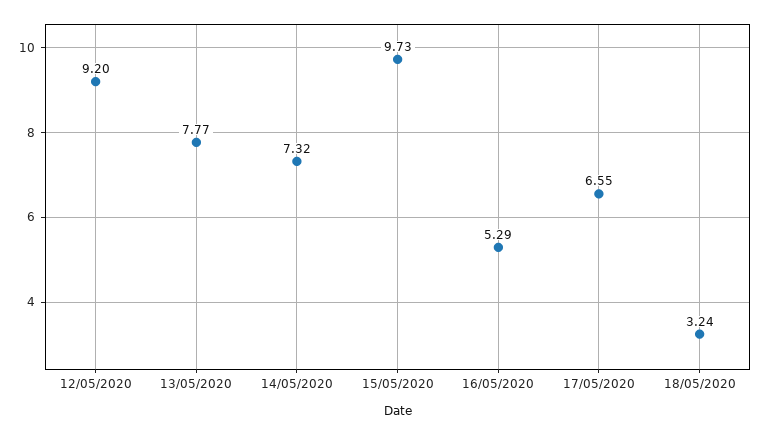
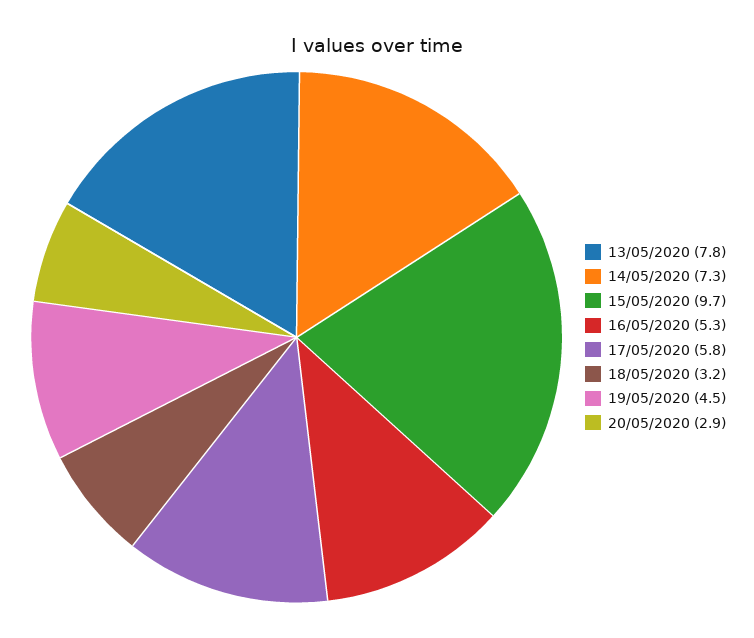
12/05/2020: 9.2 -> none
17/05/2020: 6.55 -> 5.8
19/05/2020: none -> 4.5
20/05/2020: none -> 2.9

